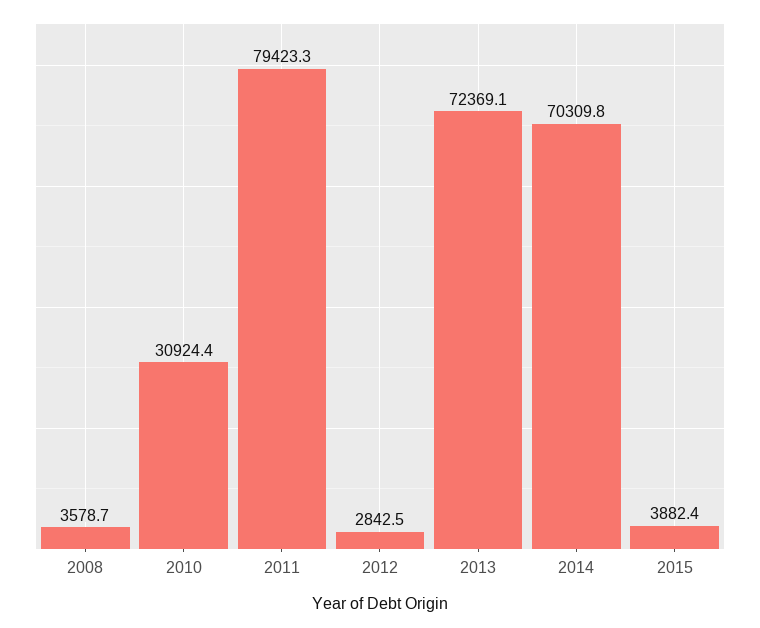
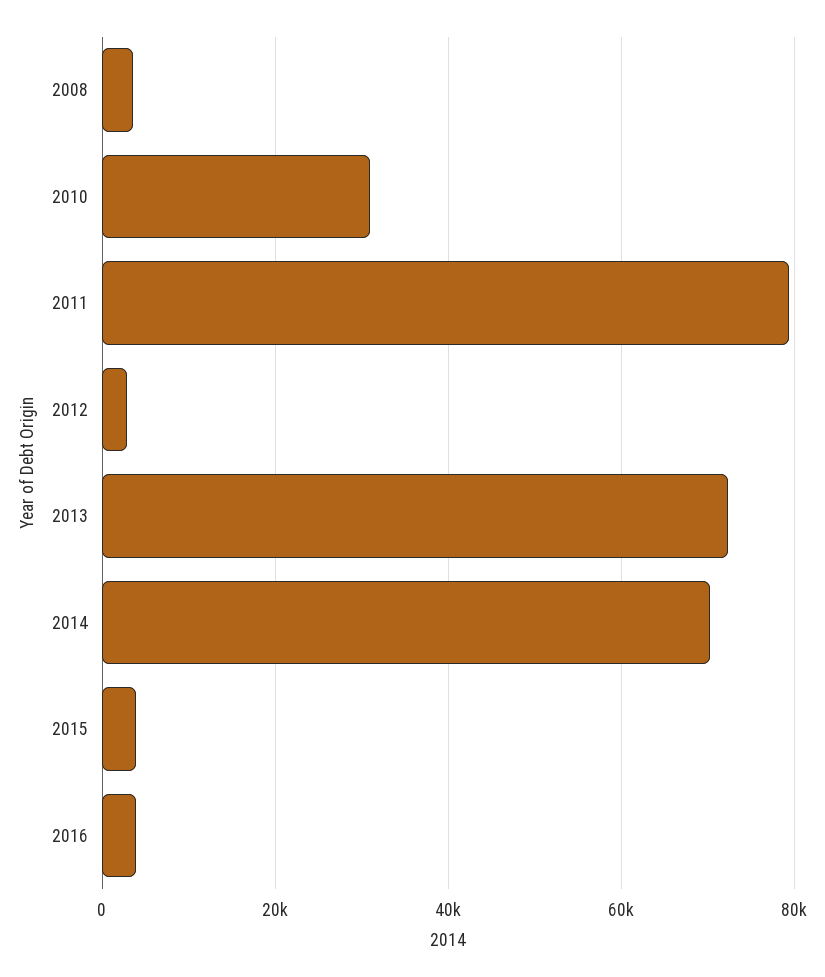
2016: none -> 4000

